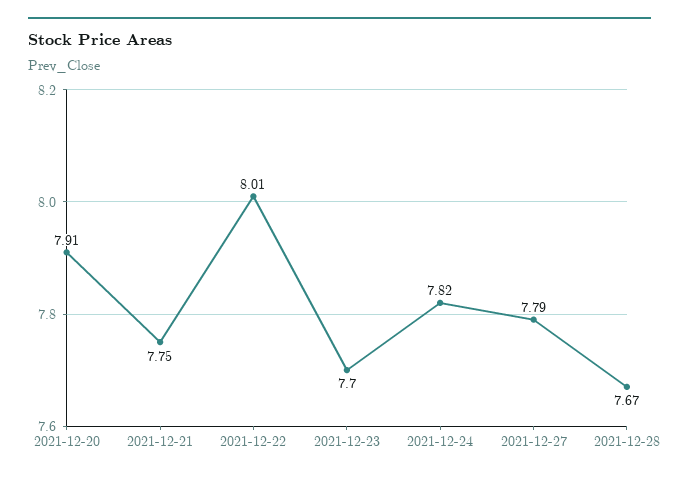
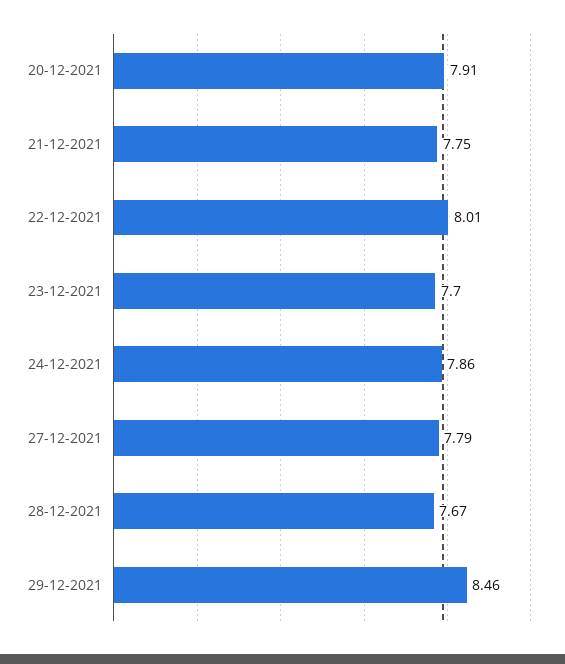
2021-12-24: 7.82 -> 7.86
29-12-2021: none -> 8.46

